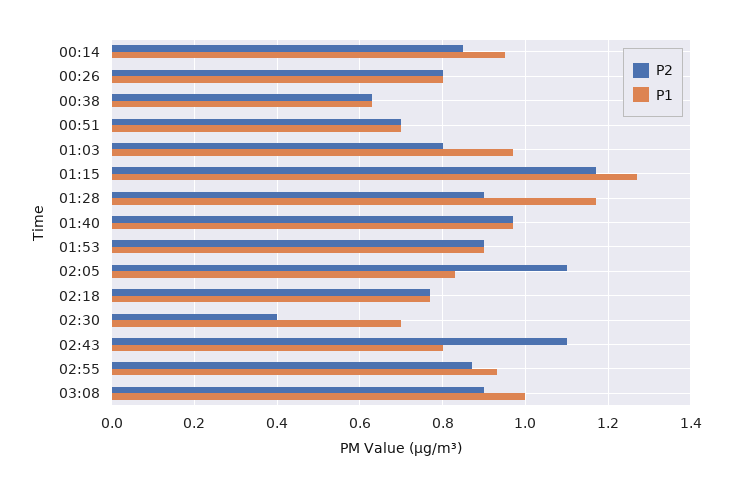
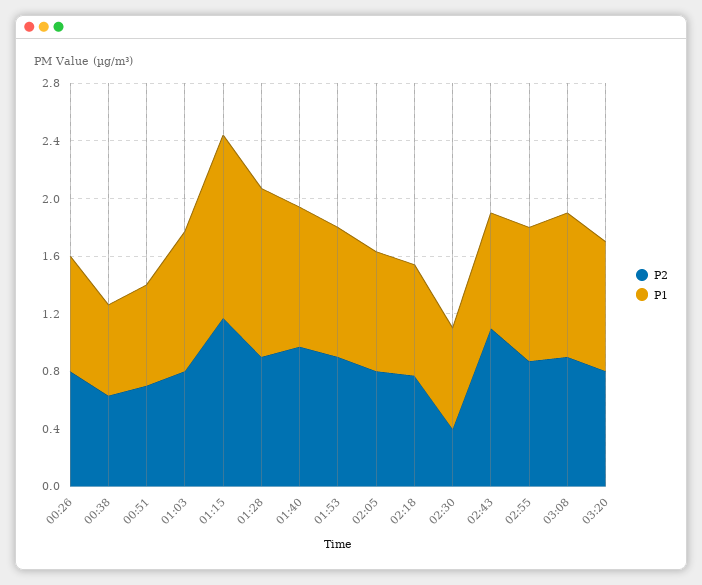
P2, 00:14: 0.85 -> none
P1, 00:14: 0.95 -> none
P2, 02:05: 1.1 -> 0.8
P2, 03:20: none -> 0.8
P1, 03:20: none -> 0.9

